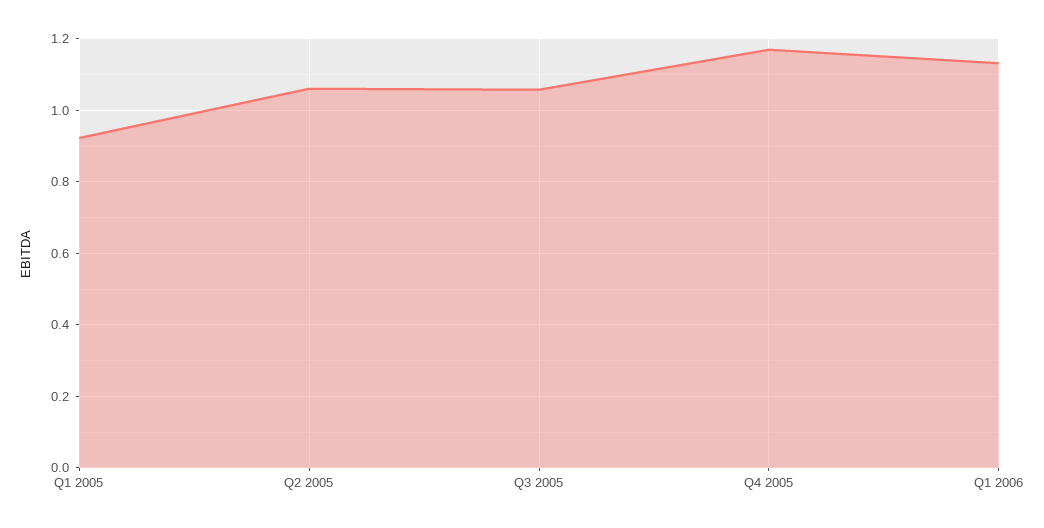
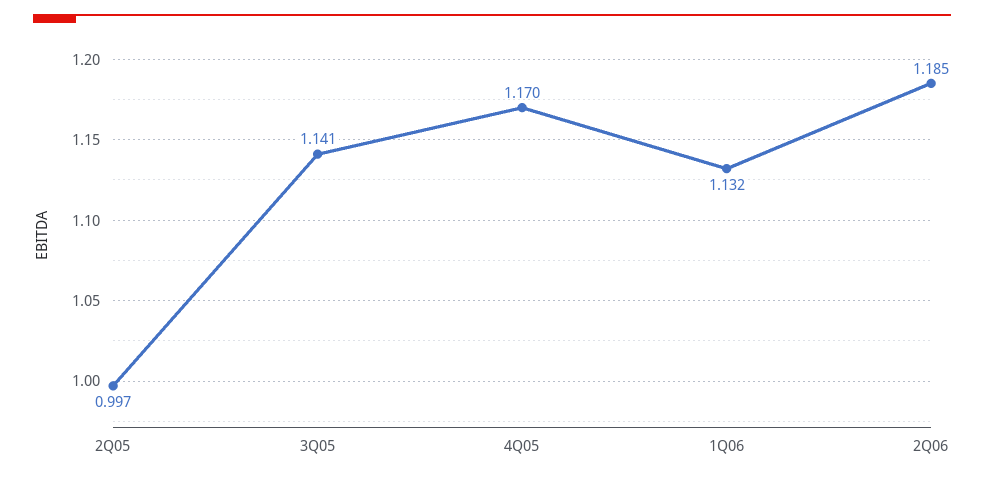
Q1 2005: 0.92 -> none
Q2 2005: 1.06 -> 0.997
Q3 2005: 1.06 -> 1.141
2Q06: none -> 1.185

